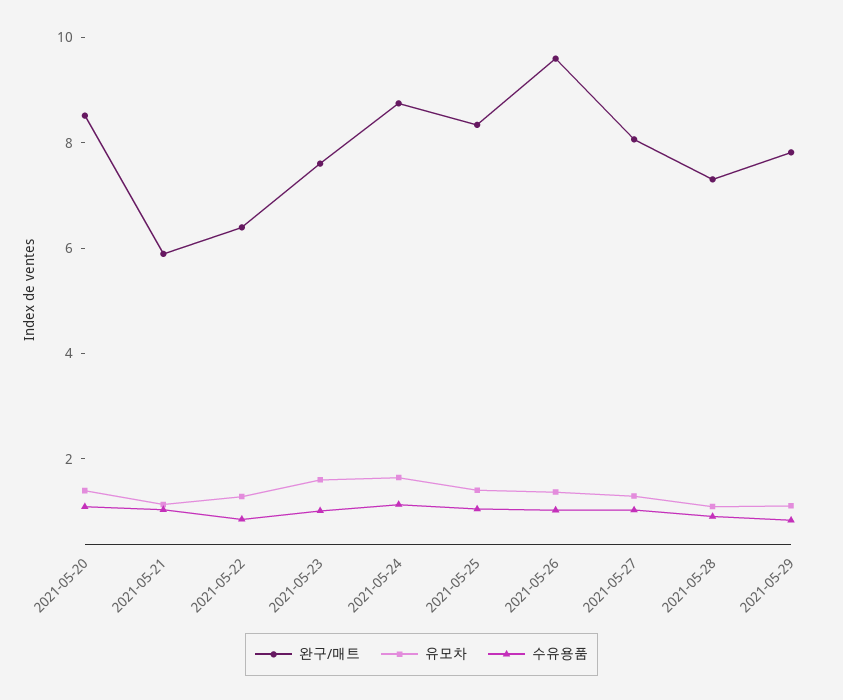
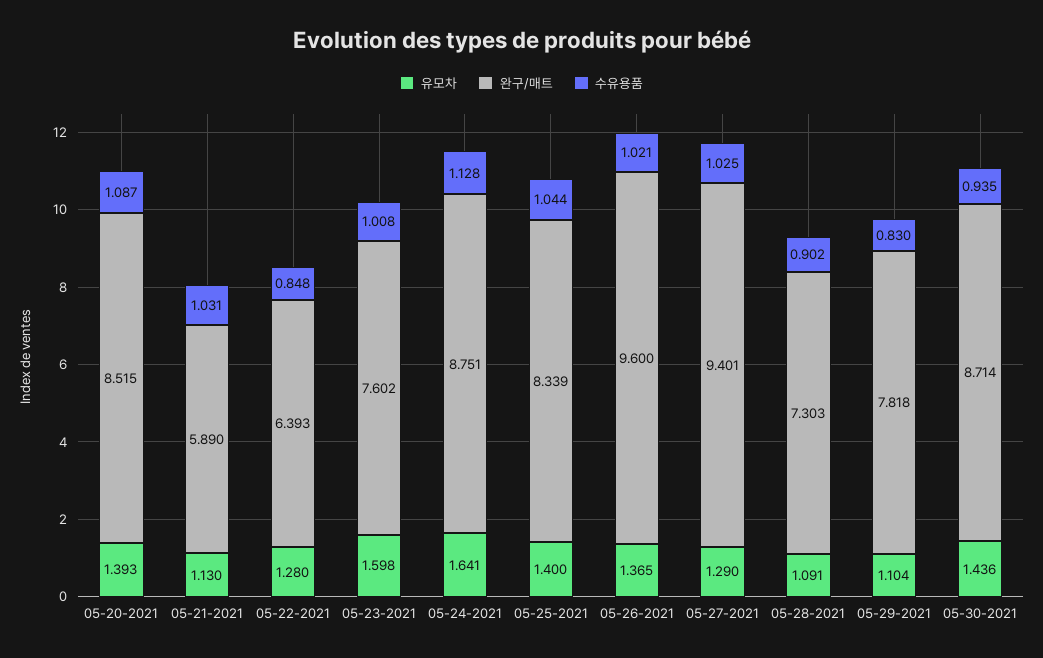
완구/매트, 2021-05-27: 8 -> 9.401
유모차, 05-30-2021: none -> 1.436
완구/매트, 05-30-2021: none -> 8.714
수유용품, 05-30-2021: none -> 0.935

